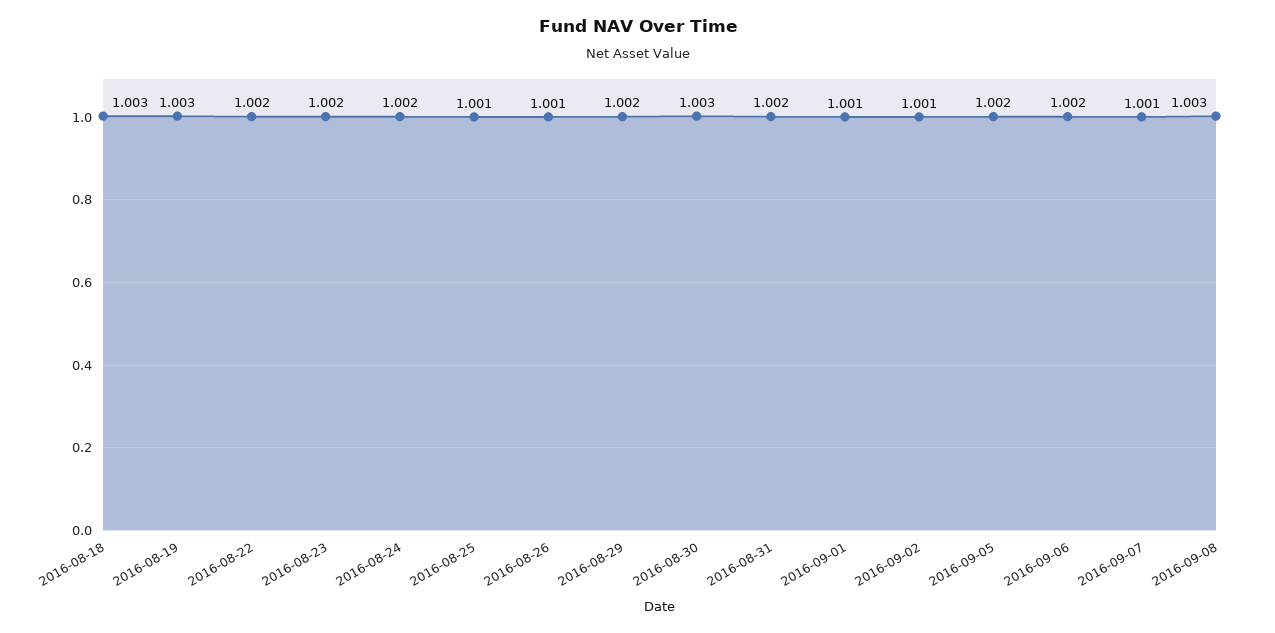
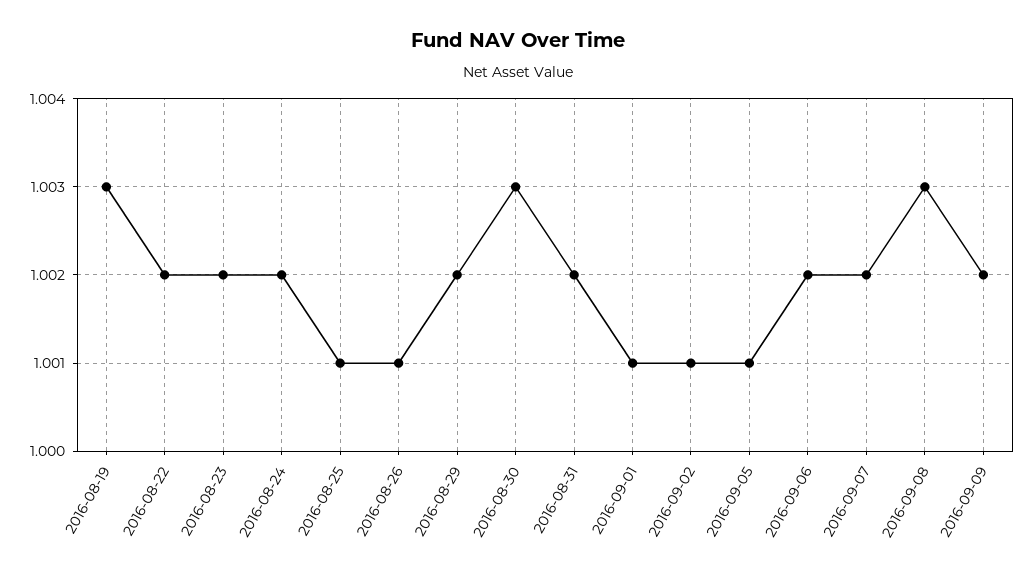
2016-08-18: 1.003 -> none
2016-09-05: 1.002 -> 1.001
2016-09-07: 1.001 -> 1.002
2016-09-09: none -> 1.002

